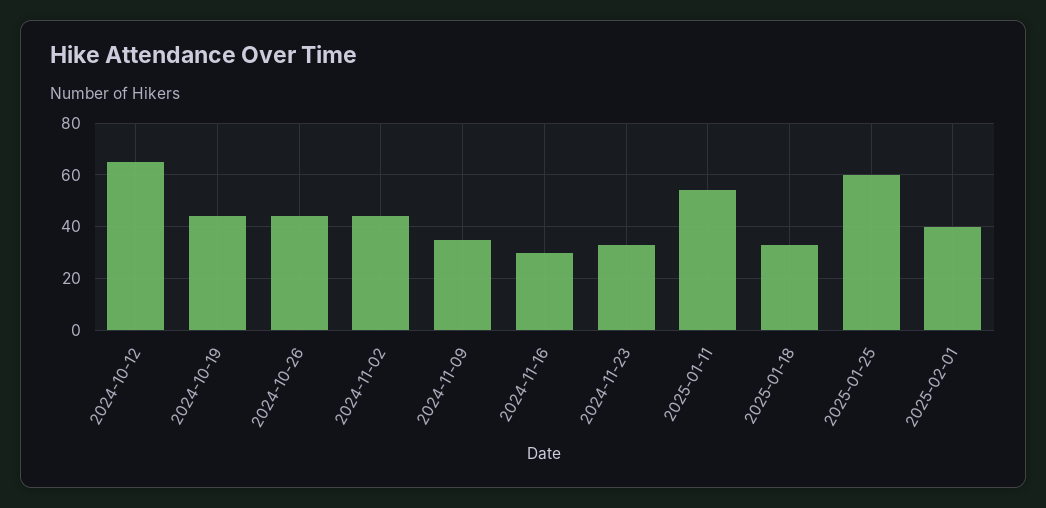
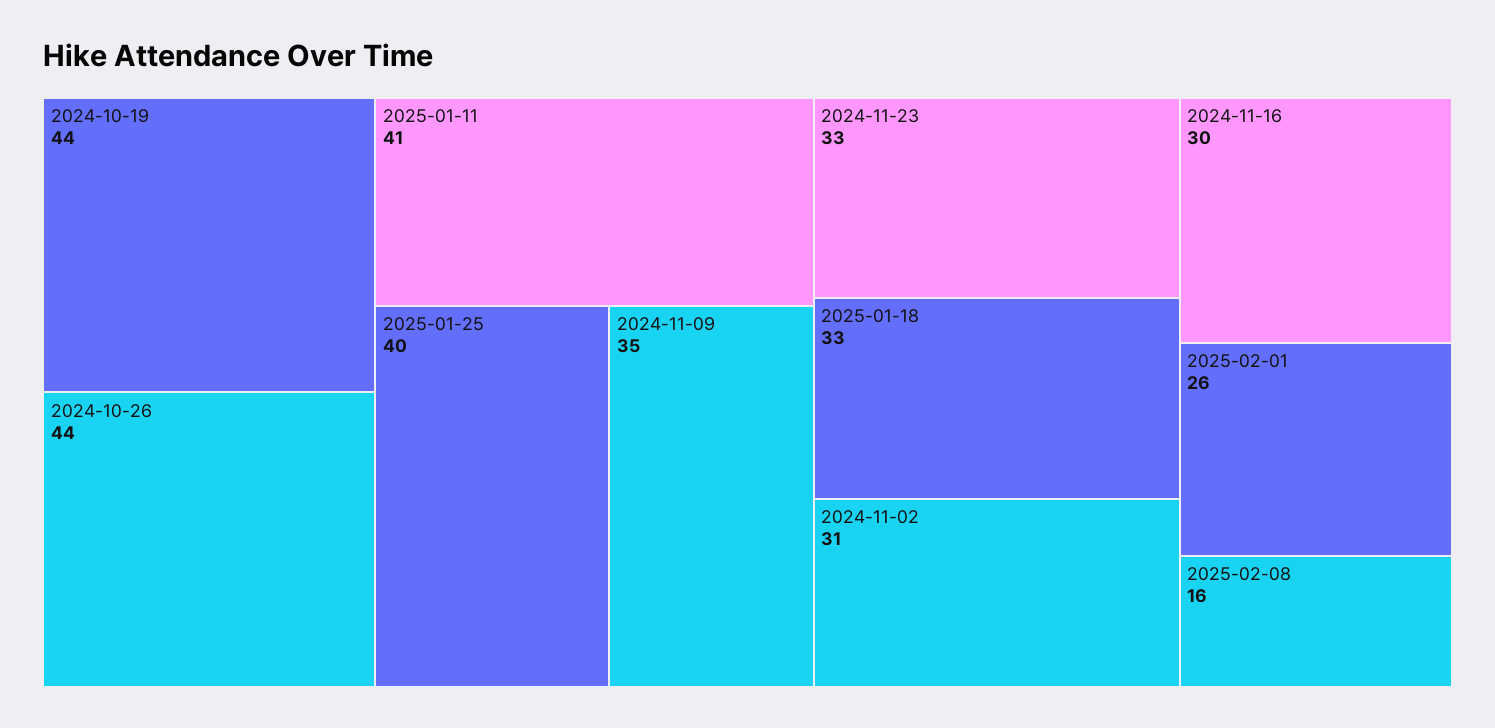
2024-10-12: 65 -> none
2024-11-02: 45 -> 31
2025-01-11: 55 -> 41
2025-01-25: 60 -> 40
2025-02-01: 40 -> 26
2025-02-08: none -> 16

